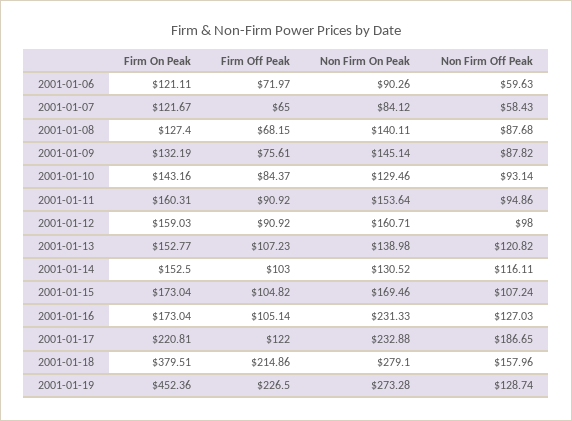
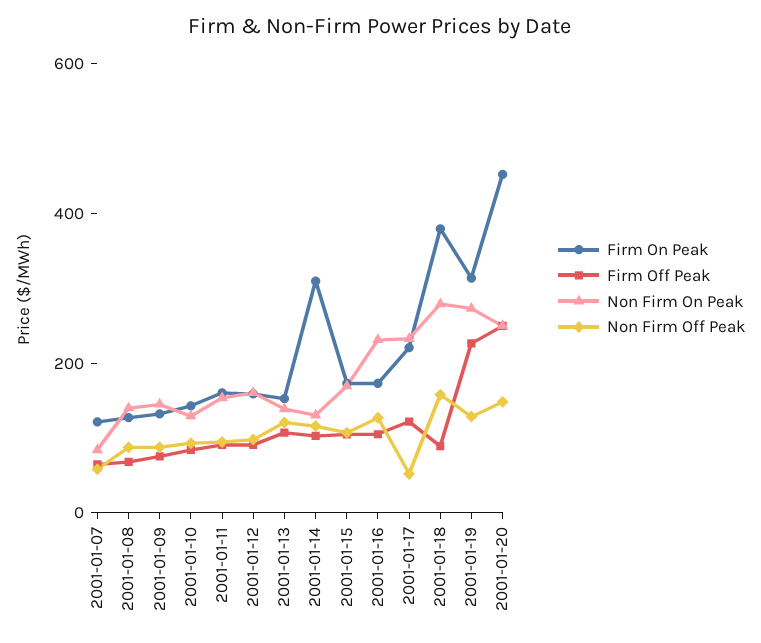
Firm On Peak, 2001-01-06: 121.11 -> none
Firm Off Peak, 2001-01-06: 71.97 -> none
Non Firm On Peak, 2001-01-06: 90.26 -> none
Non Firm Off Peak, 2001-01-06: 59.63 -> none
Firm On Peak, 2001-01-14: 152.5 -> 300
Non Firm Off Peak, 2001-01-17: 186.65 -> 50
Firm Off Peak, 2001-01-18: 214.86 -> 100
Firm On Peak, 2001-01-19: 452.36 -> 300
Firm On Peak, 2001-01-20: none -> 450
Firm Off Peak, 2001-01-20: none -> 250
Non Firm On Peak, 2001-01-20: none -> 250
Non Firm Off Peak, 2001-01-20: none -> 150

